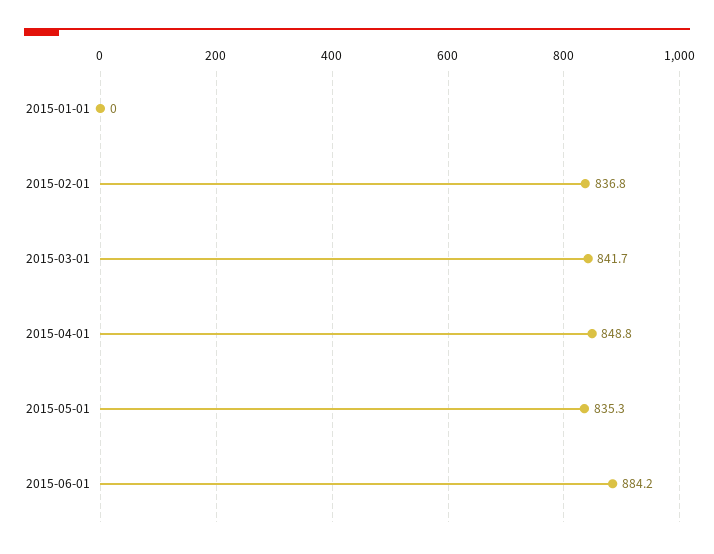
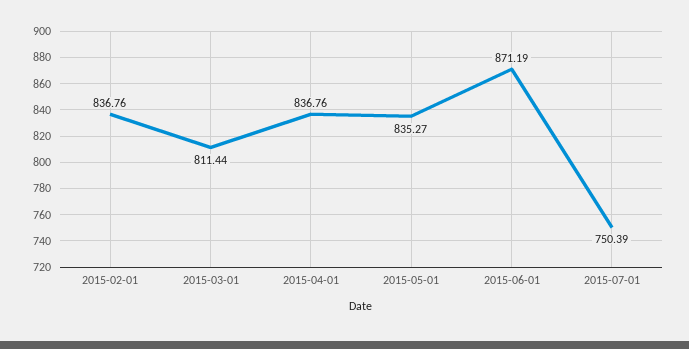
2015-01-01: 0 -> none
2015-03-01: 841.7 -> 811.44
2015-04-01: 848.8 -> 836.76
2015-06-01: 884.2 -> 871.19
2015-07-01: none -> 750.39

